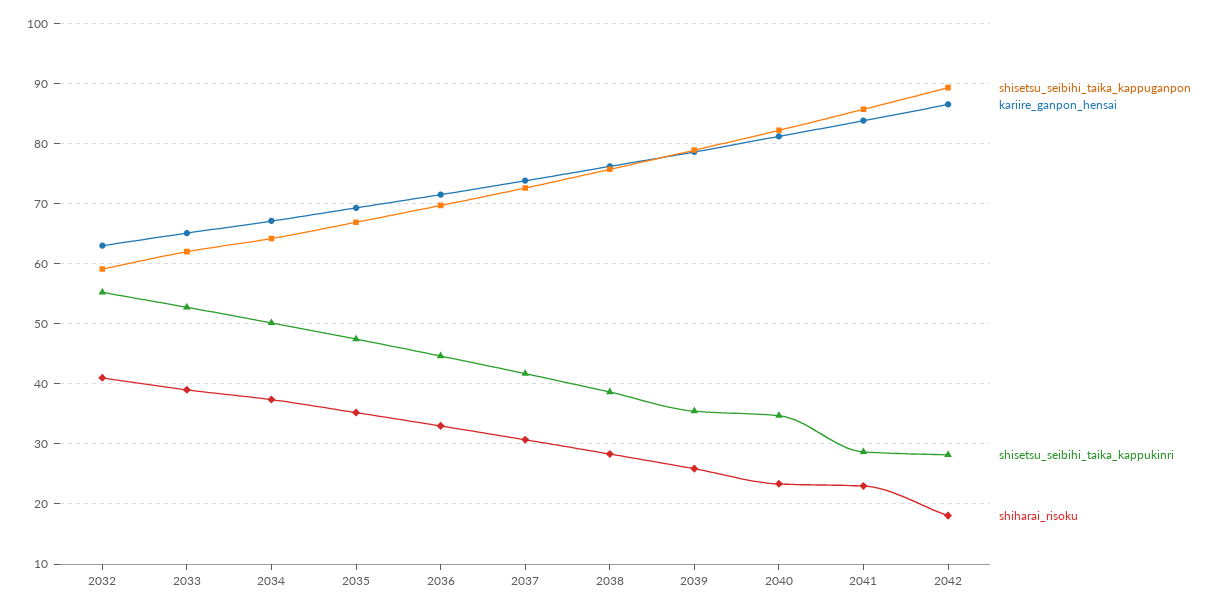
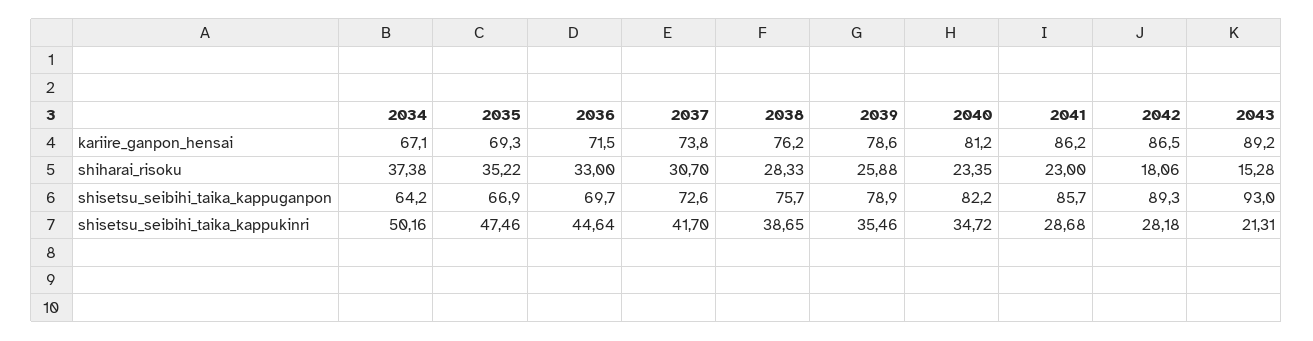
shisetsu_seibihi_taika_kappuganpon, 2032: 59 -> none
kariire_ganpon_hensai, 2032: 63 -> none
shisetsu_seibihi_taika_kappukinri, 2032: 55 -> none
shiharai_risoku, 2032: 41 -> none
shisetsu_seibihi_taika_kappuganpon, 2033: 62 -> none
kariire_ganpon_hensai, 2033: 65 -> none
shisetsu_seibihi_taika_kappukinri, 2033: 53 -> none
shiharai_risoku, 2033: 39 -> none
kariire_ganpon_hensai, 2041: 84 -> 86.2
kariire_ganpon_hensai, 2043: none -> 89.2
shiharai_risoku, 2043: none -> 15.28
shisetsu_seibihi_taika_kappuganpon, 2043: none -> 93
shisetsu_seibihi_taika_kappukinri, 2043: none -> 21.31

